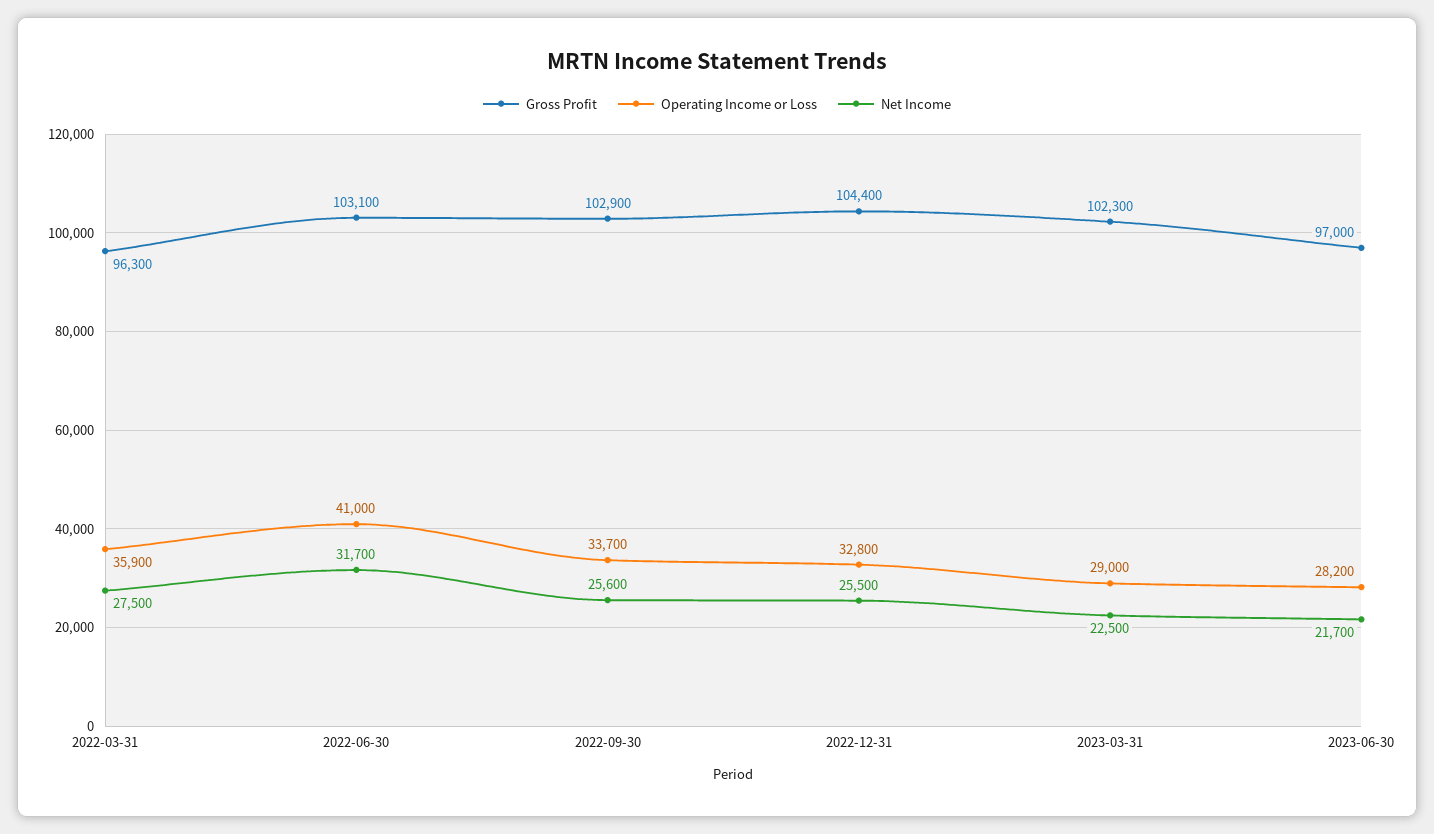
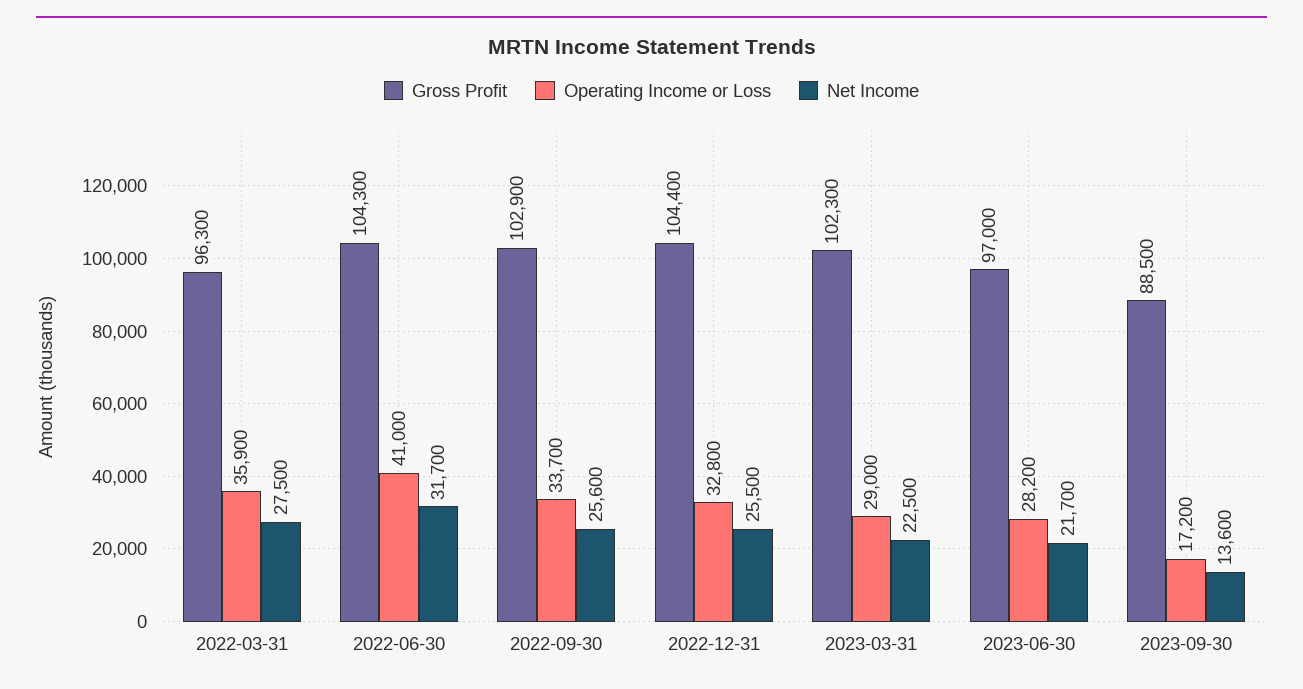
Gross Profit, 2022-06-30: 103100 -> 104300
Gross Profit, 2023-09-30: none -> 88500
Operating Income or Loss, 2023-09-30: none -> 17200
Net Income, 2023-09-30: none -> 13600

